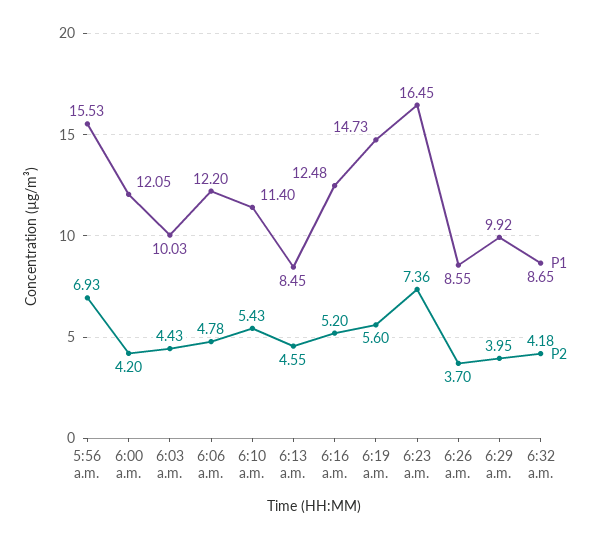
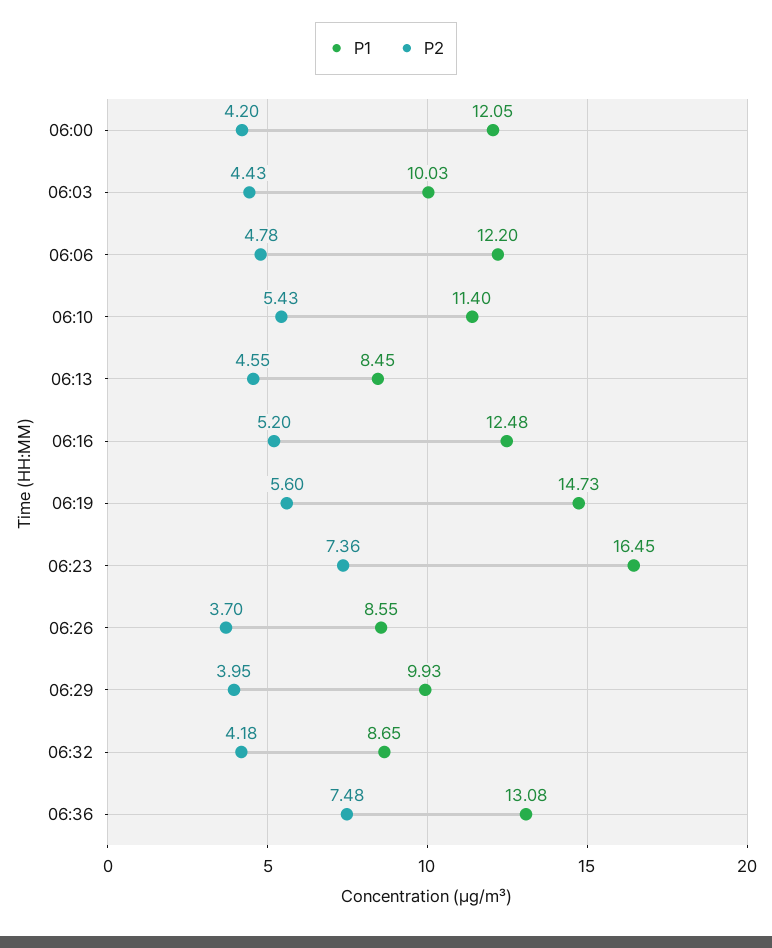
P1, 5:56 a.m.: 15.53 -> none
P2, 5:56 a.m.: 6.93 -> none
P1, 6:29 a.m.: 9.92 -> 9.93
P1, 06:36: none -> 13.08
P2, 06:36: none -> 7.48

